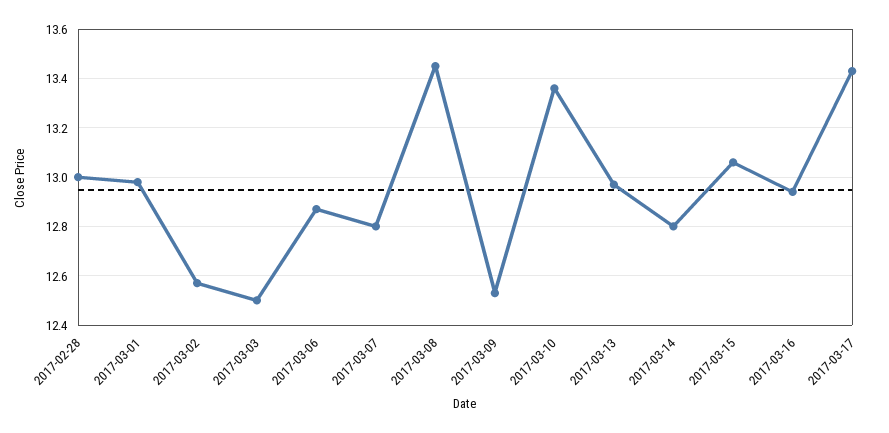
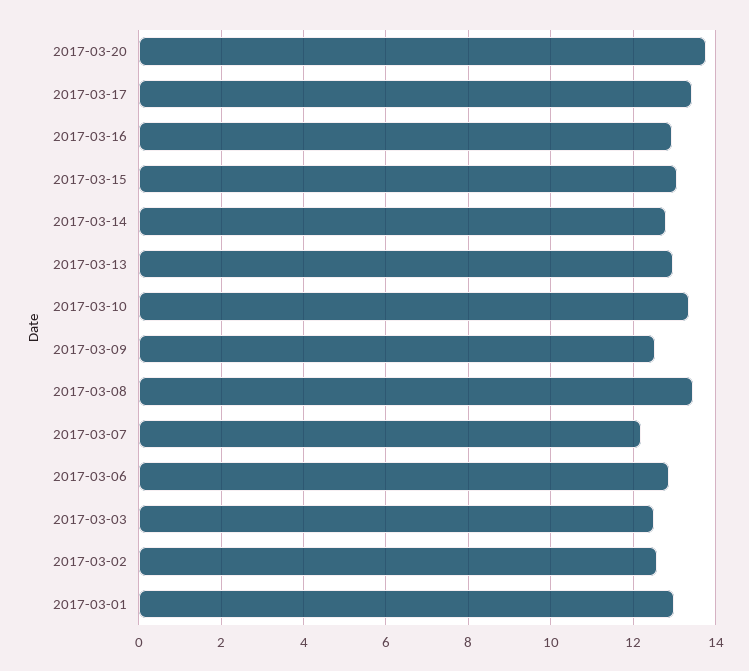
2017-02-28: 13 -> none
2017-03-07: 12.8 -> 12.2
2017-03-20: none -> 13.8

